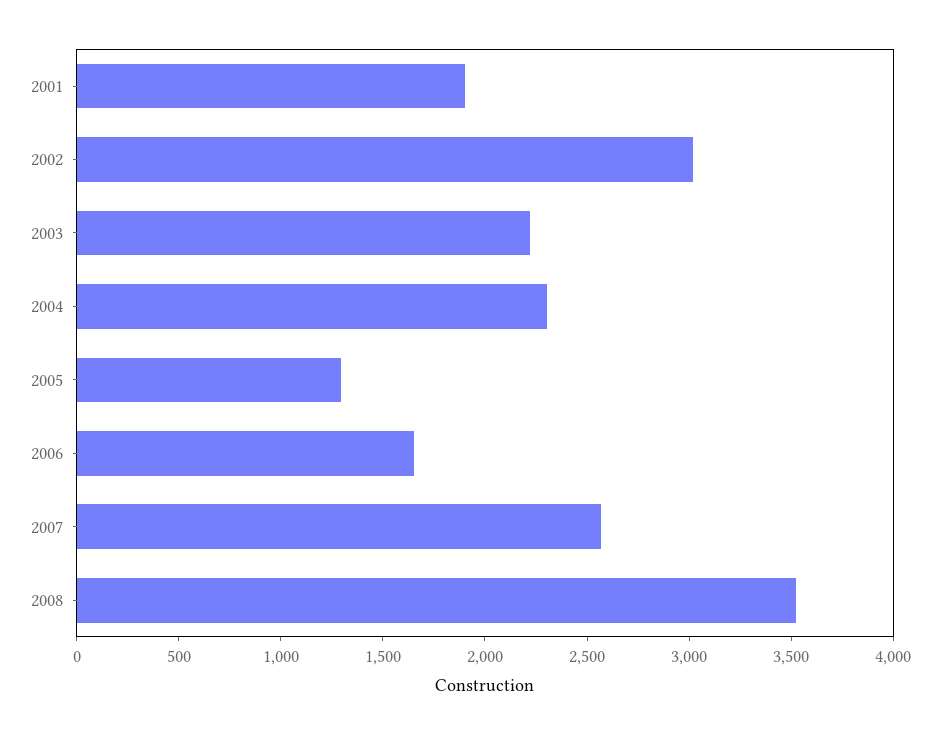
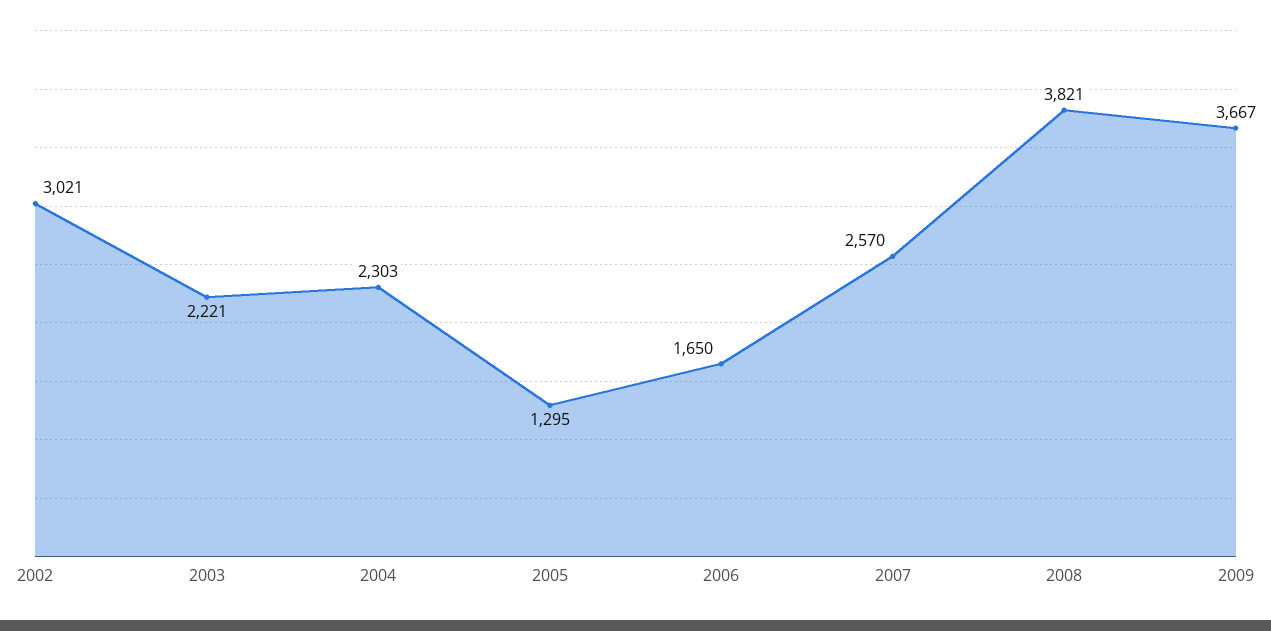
2001: 1900 -> none
2008: 3500 -> 3821
2009: none -> 3667

